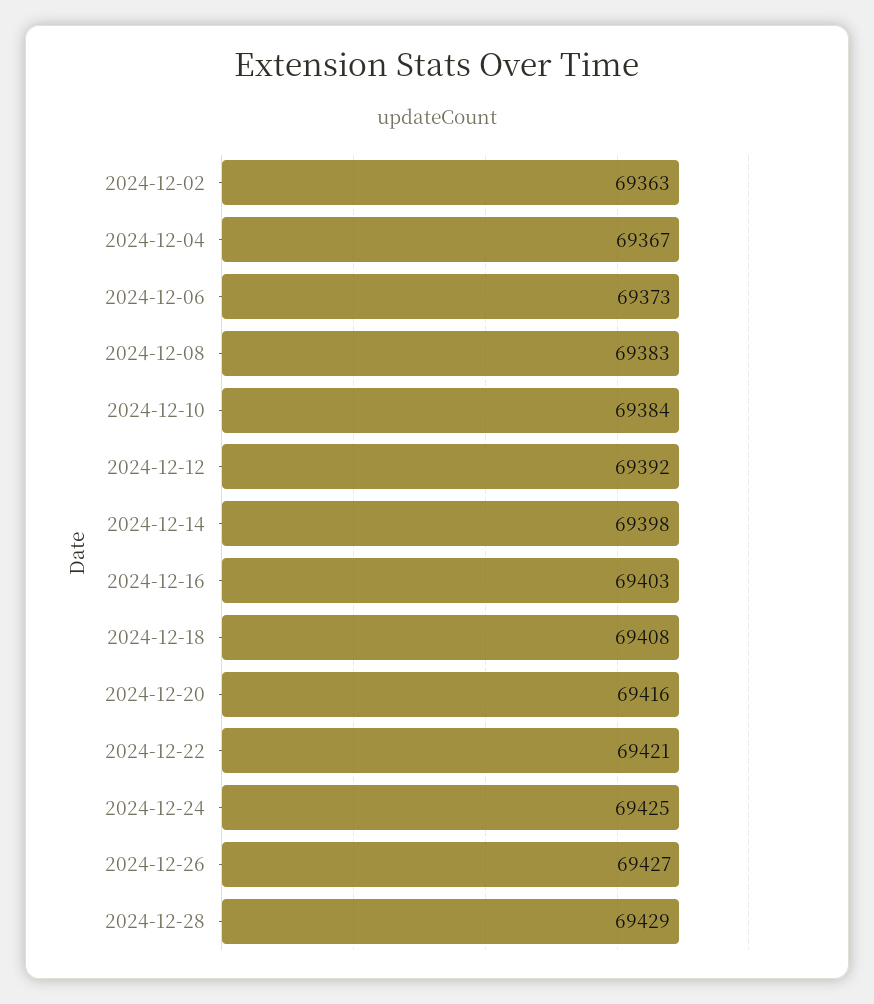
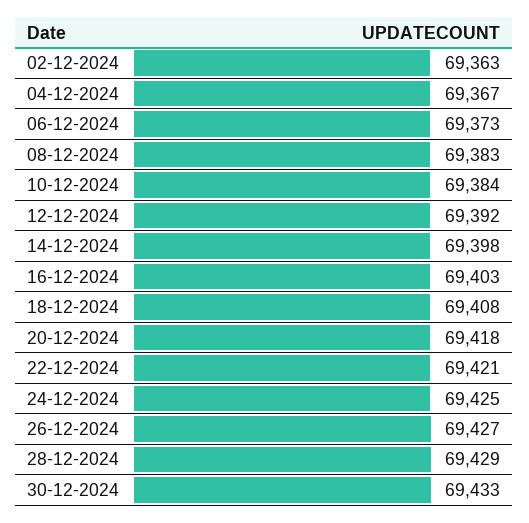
2024-12-20: 69416 -> 69418
30-12-2024: none -> 69433

